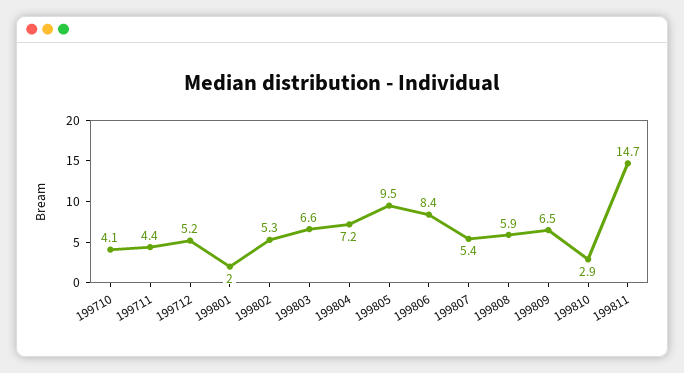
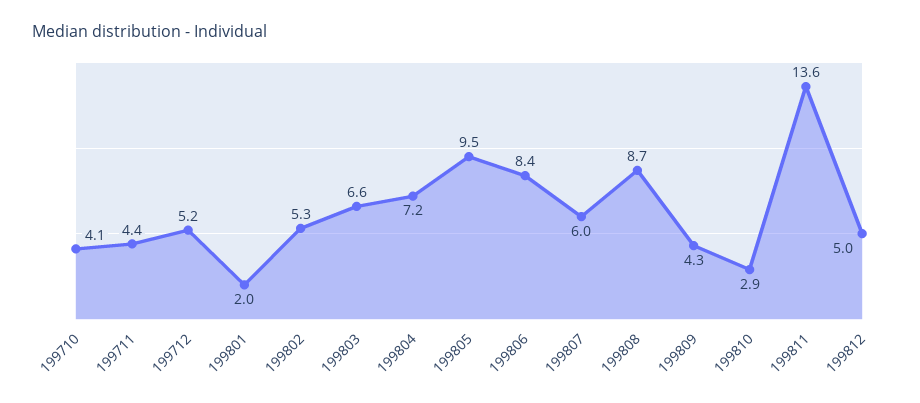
199807: 5.4 -> 6
199808: 5.9 -> 8.7
199809: 6.5 -> 4.3
199811: 14.7 -> 13.6
199812: none -> 5

